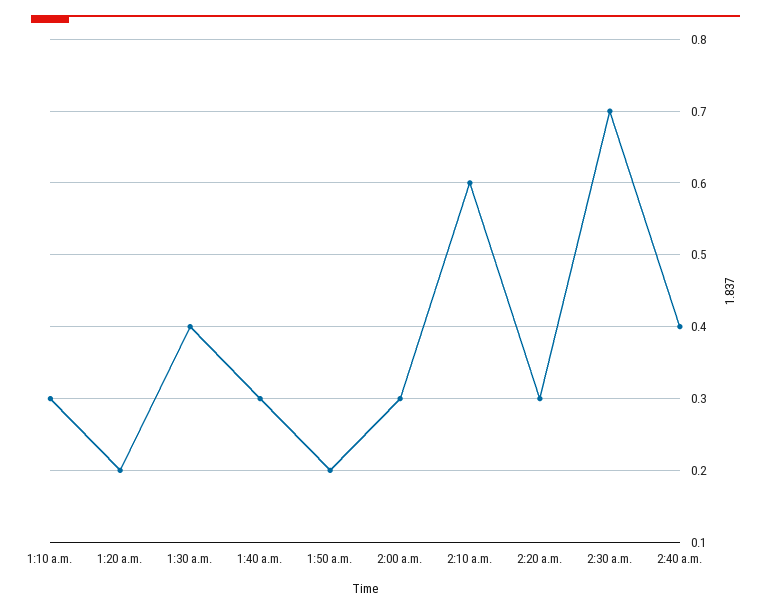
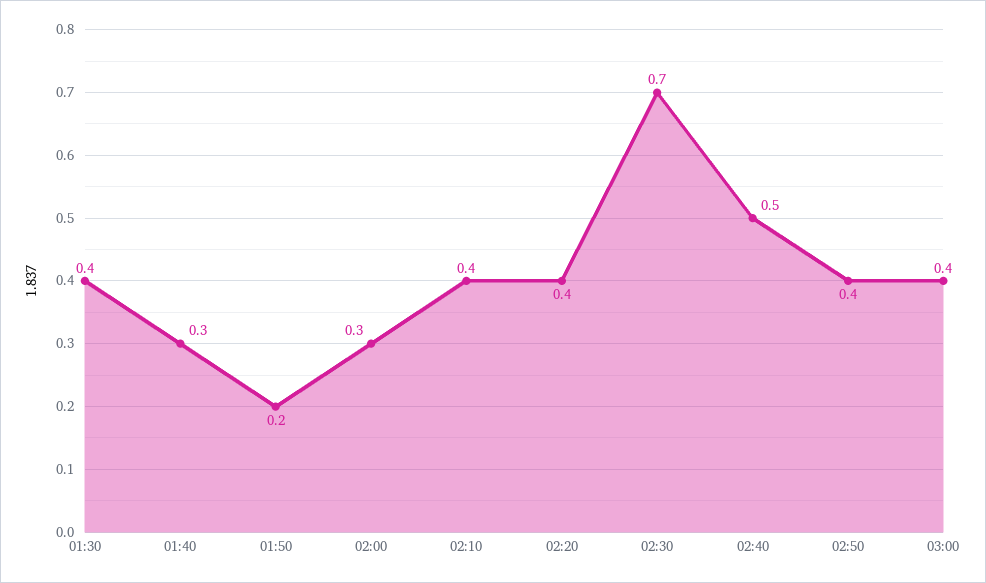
1:10 a.m.: 0.3 -> none
1:20 a.m.: 0.2 -> none
2:10 a.m.: 0.6 -> 0.4
2:20 a.m.: 0.3 -> 0.4
2:40 a.m.: 0.4 -> 0.5
02:50: none -> 0.4
03:00: none -> 0.4

